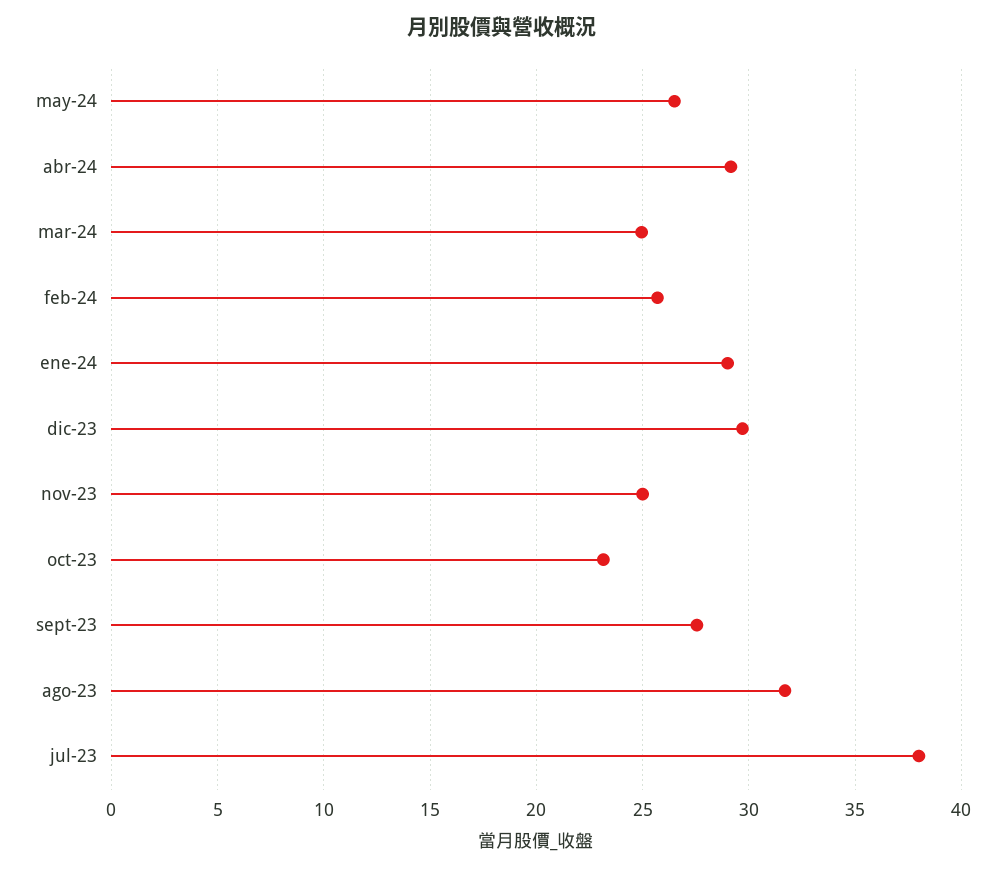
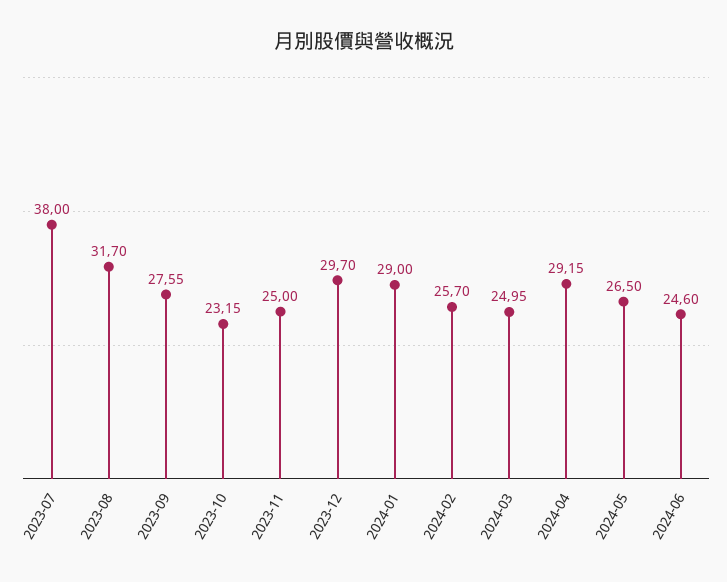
2024-06: none -> 24.6

